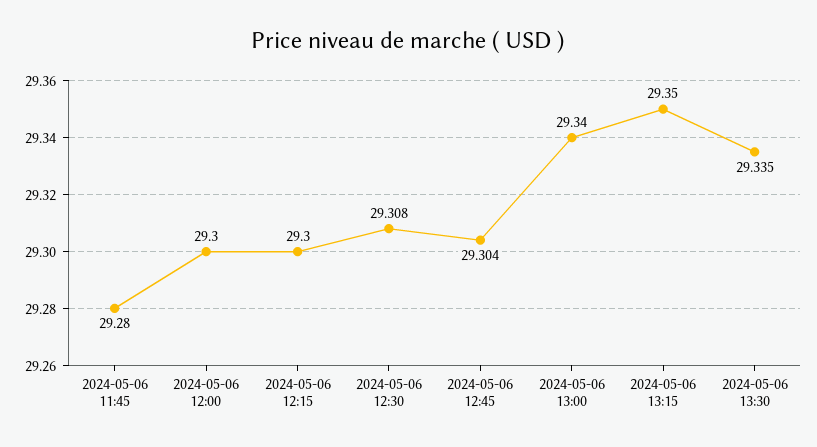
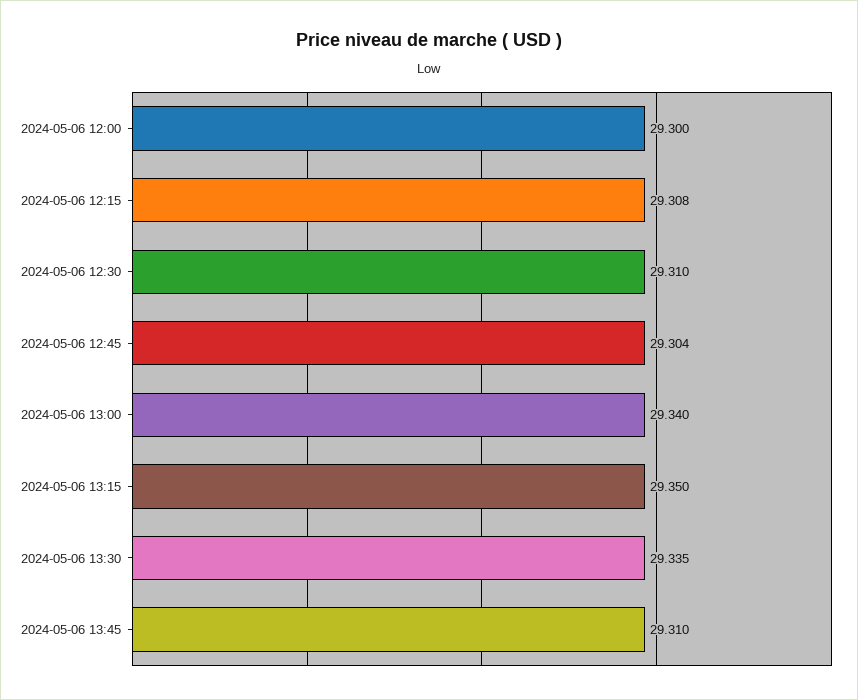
2024-05-06 11:45: 29.28 -> none
2024-05-06 12:15: 29.3 -> 29.308
2024-05-06 12:30: 29.308 -> 29.31
2024-05-06 13:45: none -> 29.31

